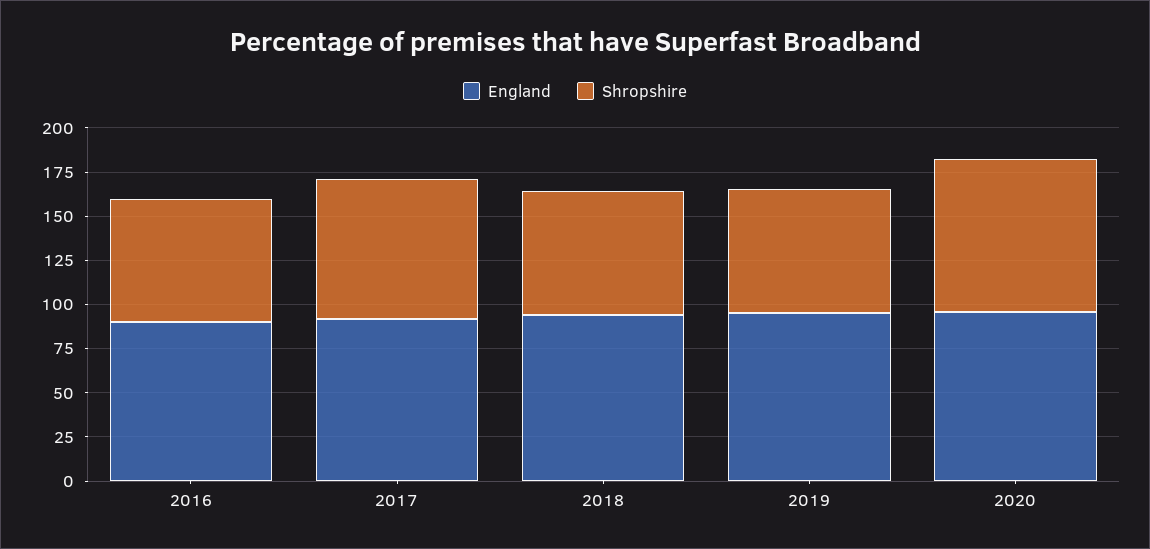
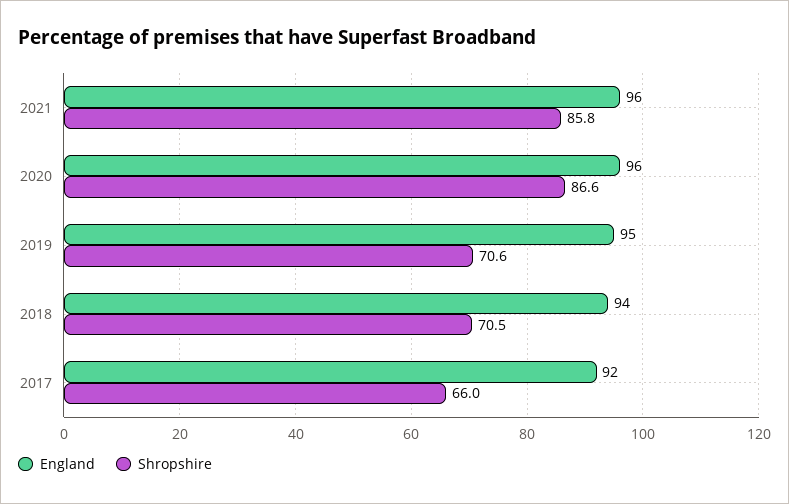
England, 2016: 90 -> none
Shropshire, 2016: 70 -> none
Shropshire, 2017: 80 -> 66
England, 2021: none -> 96
Shropshire, 2021: none -> 85.8

